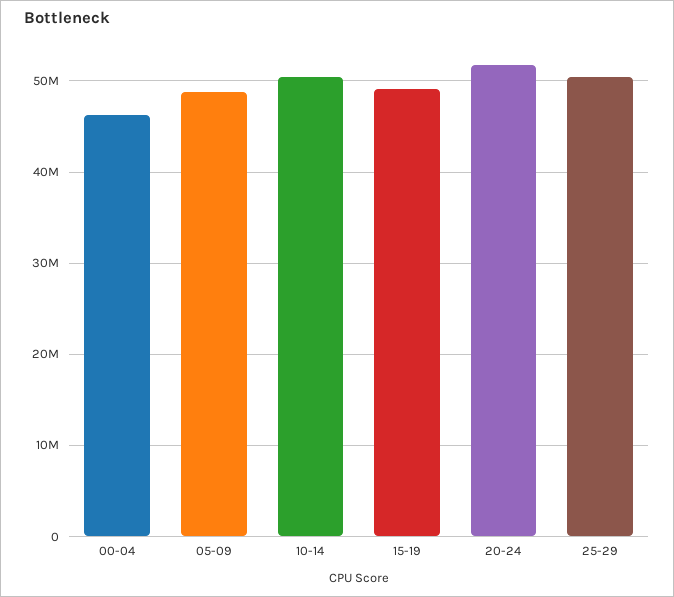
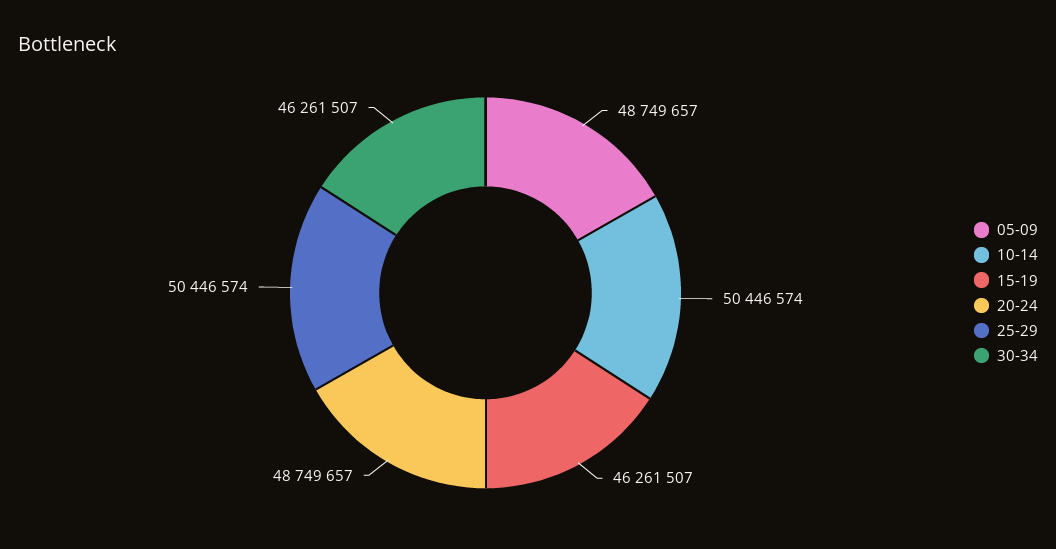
00-04: 46000000 -> none
15-19: 49000000 -> 46261507
20-24: 52000000 -> 48749657
30-34: none -> 46261507

